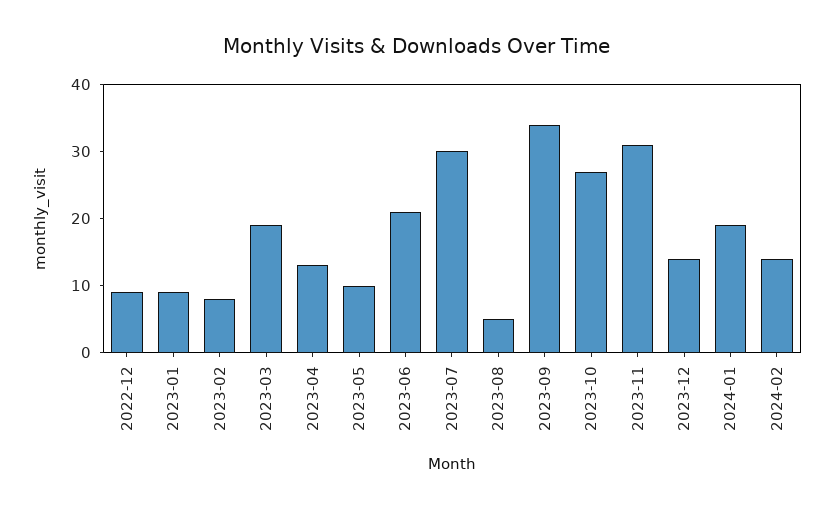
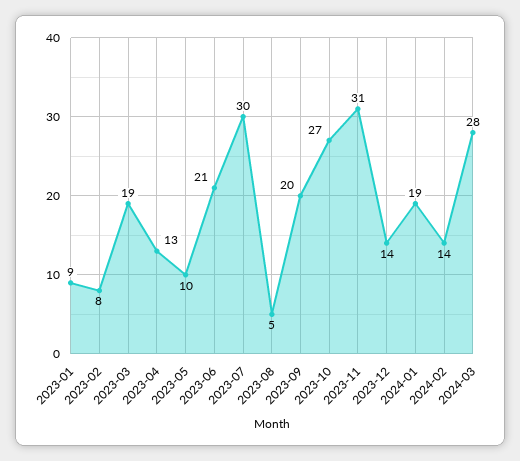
2022-12: 10 -> none
2023-09: 35 -> 20
2024-03: none -> 28

